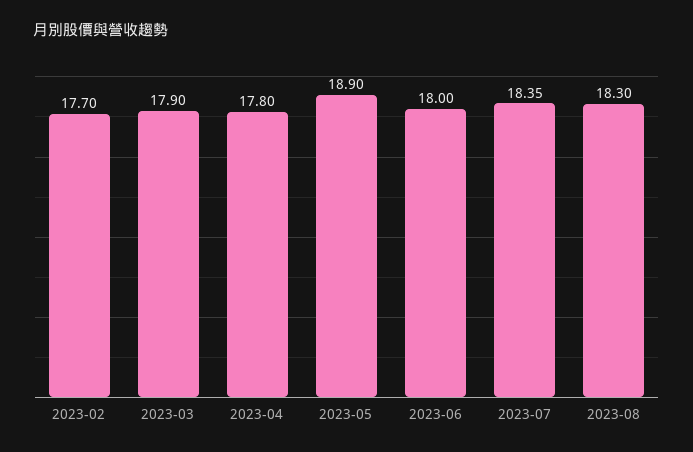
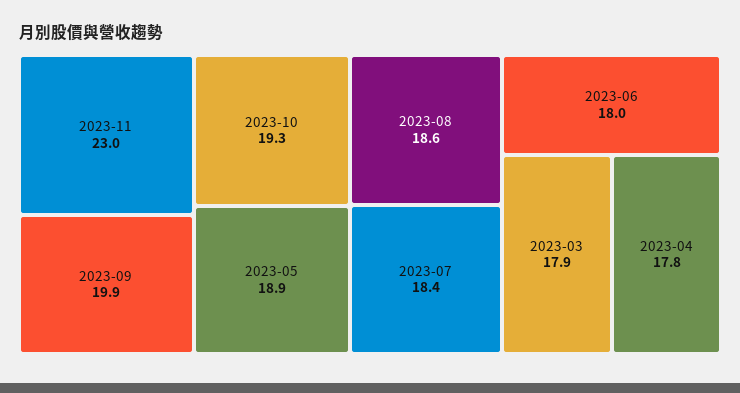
2023-02: 17.7 -> none
2023-08: 18.3 -> 18.6
2023-11: none -> 23
2023-09: none -> 19.9
2023-10: none -> 19.3

